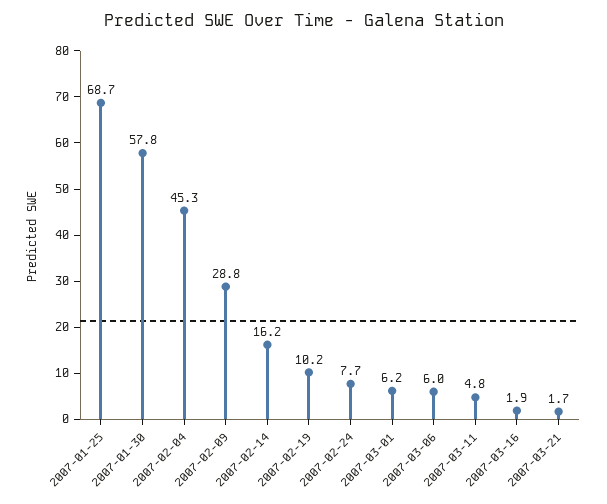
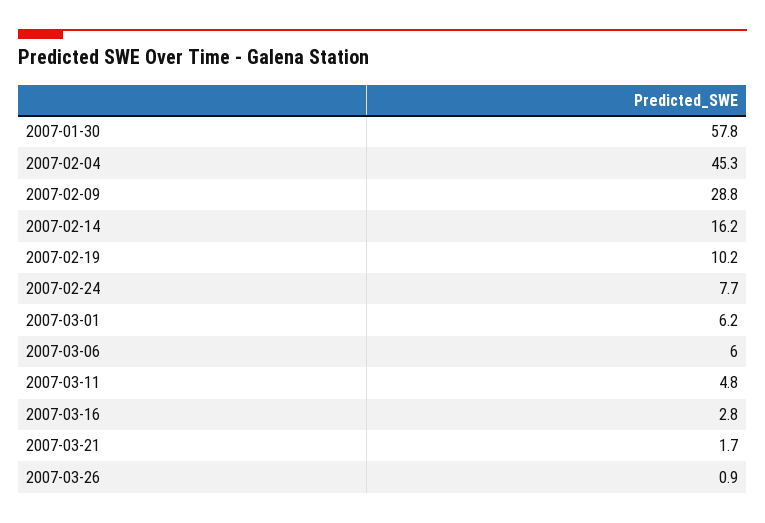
2007-01-25: 68.7 -> none
2007-03-16: 1.9 -> 2.8
2007-03-26: none -> 0.9

